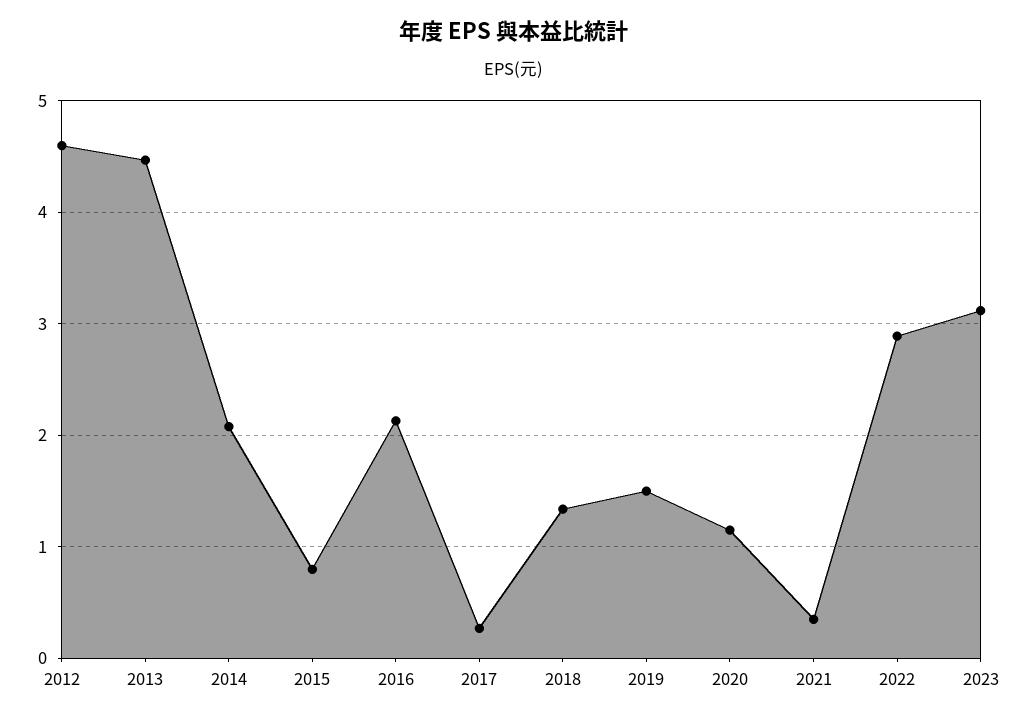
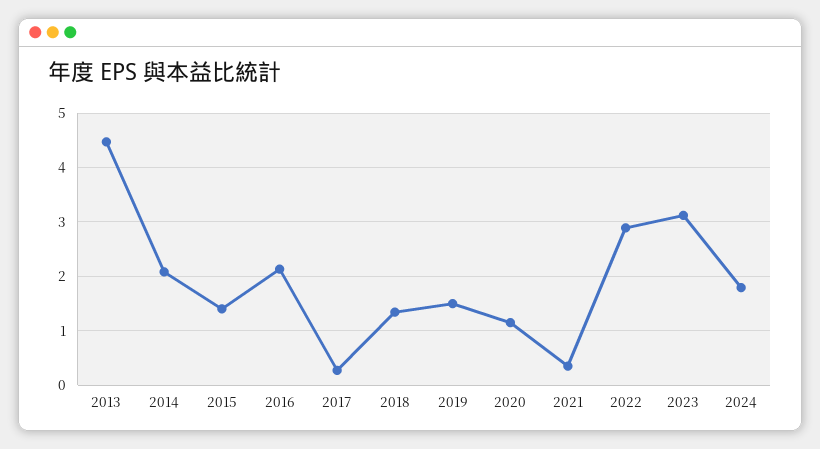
2012: 4.6 -> none
2015: 0.8 -> 1.4
2024: none -> 1.8

